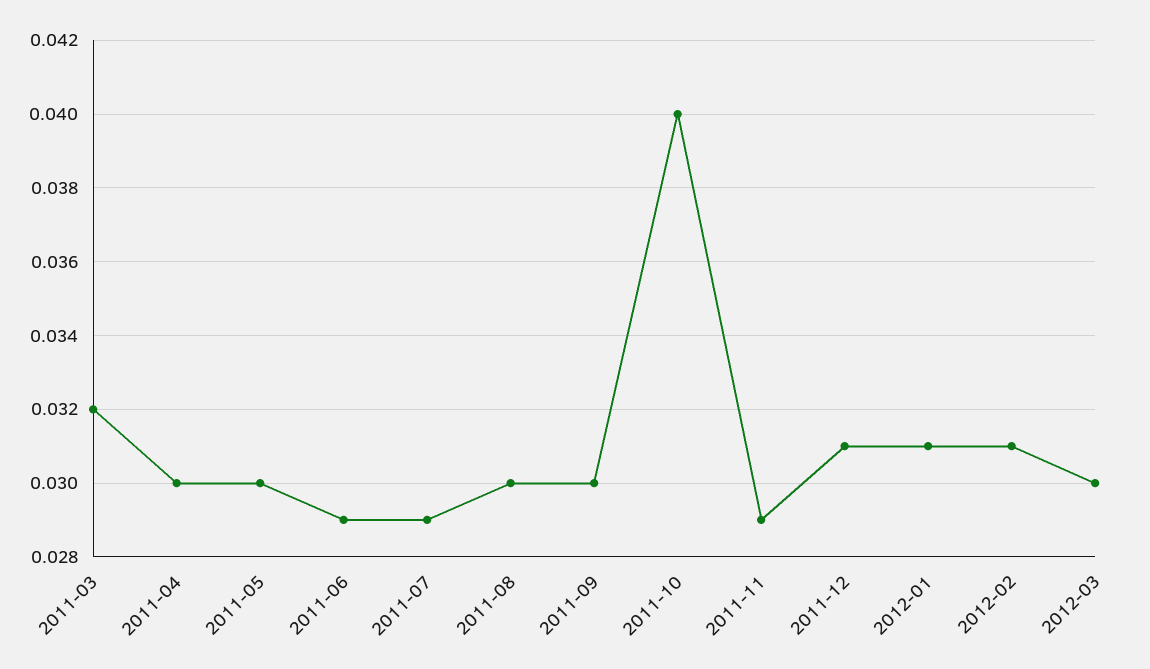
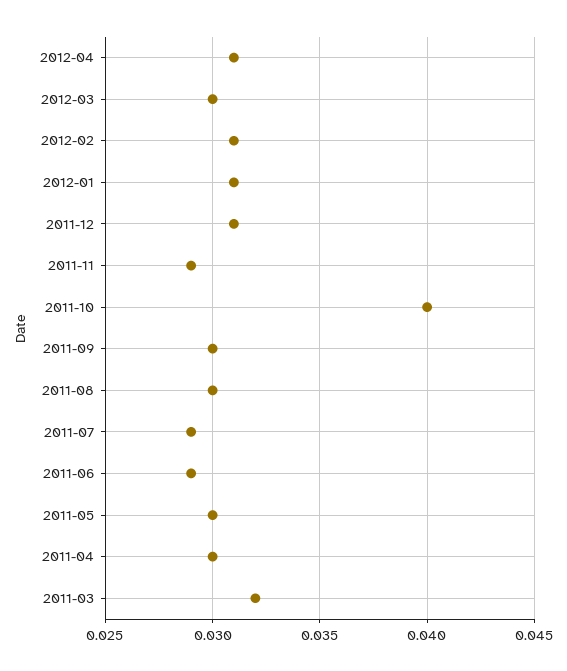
2012-04: none -> 0.031

